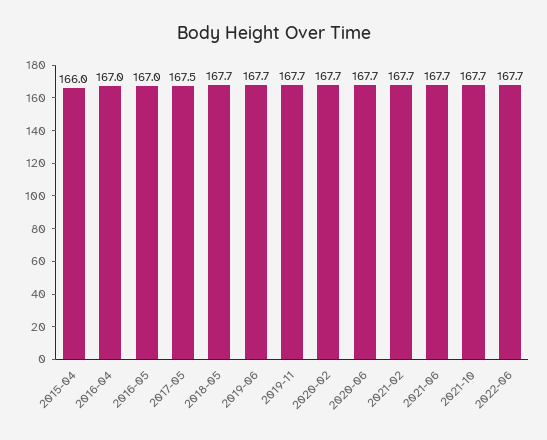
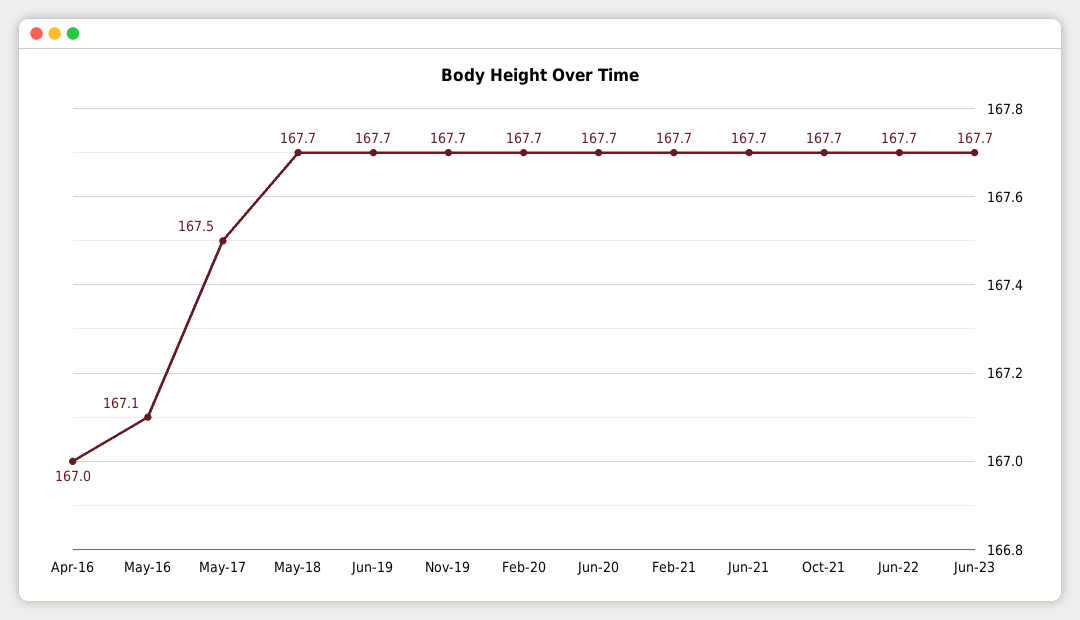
2015-04: 166 -> none
2016-05: 167 -> 167.1
Jun-23: none -> 167.7

